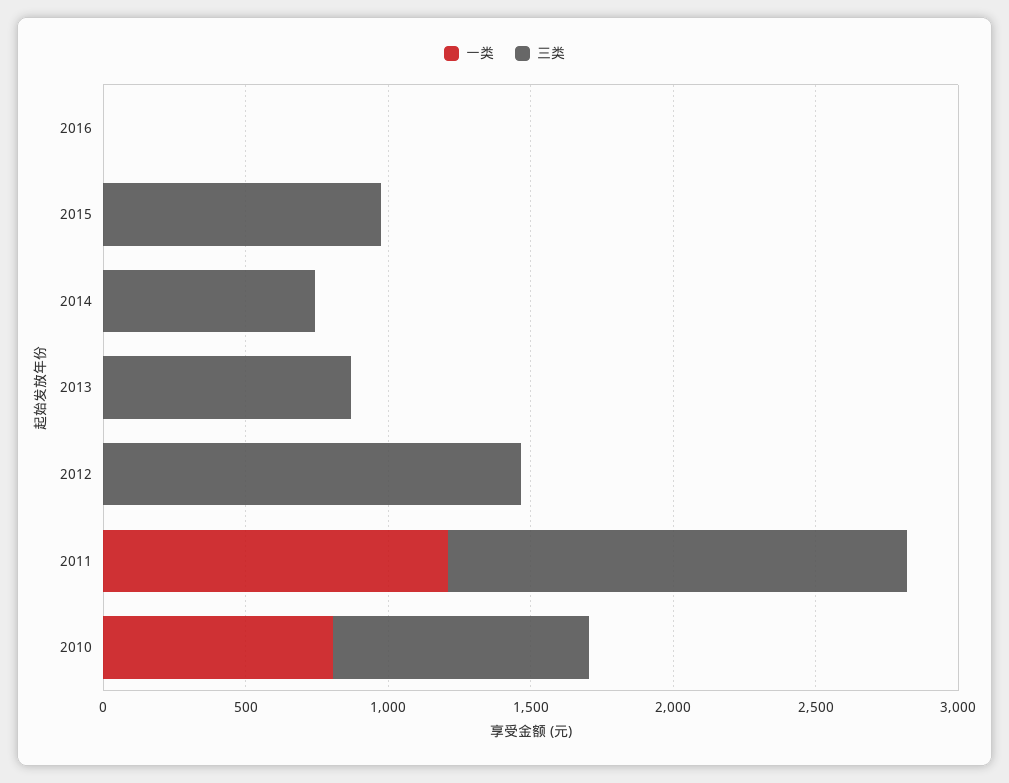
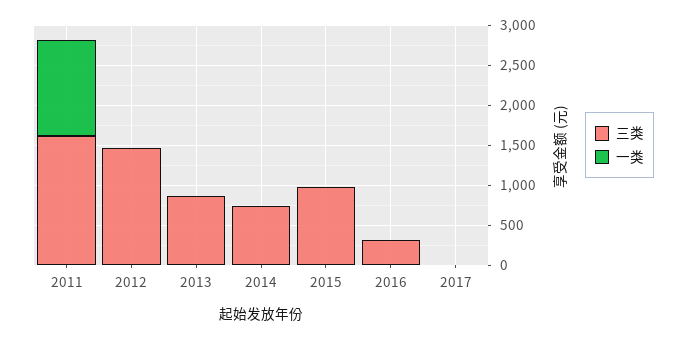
三类, 2016: 0 -> 300
一类, 2010: 800 -> none
三类, 2010: 900 -> none
三类, 2017: none -> 0
一类, 2017: none -> 0

